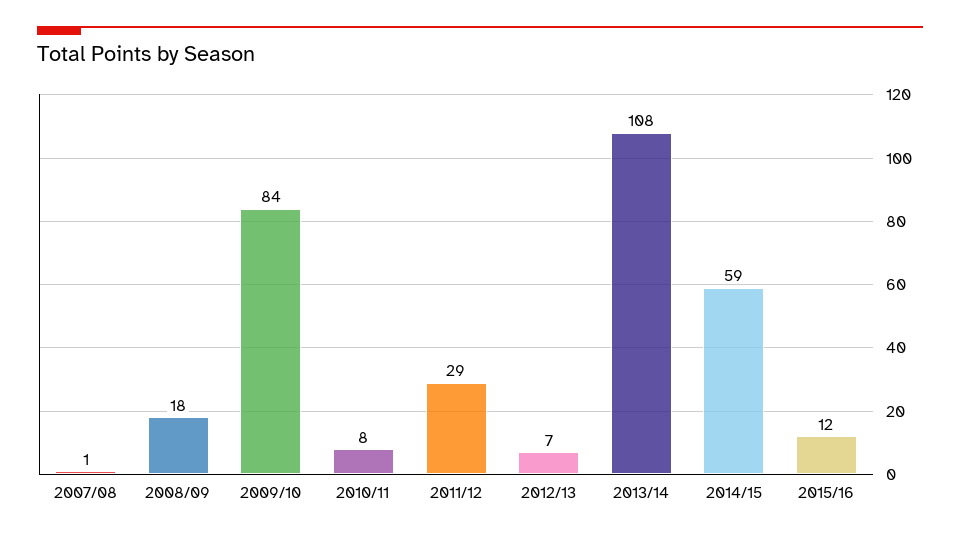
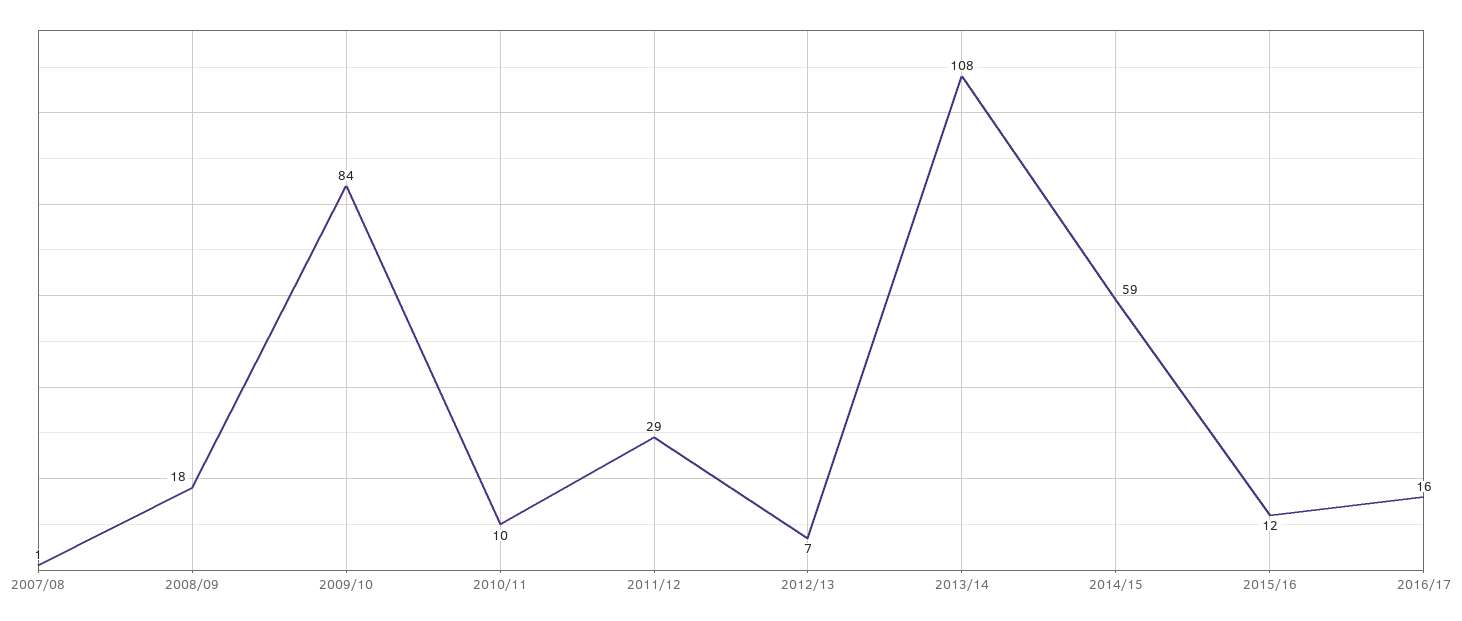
2010/11: 8 -> 10
2016/17: none -> 16

